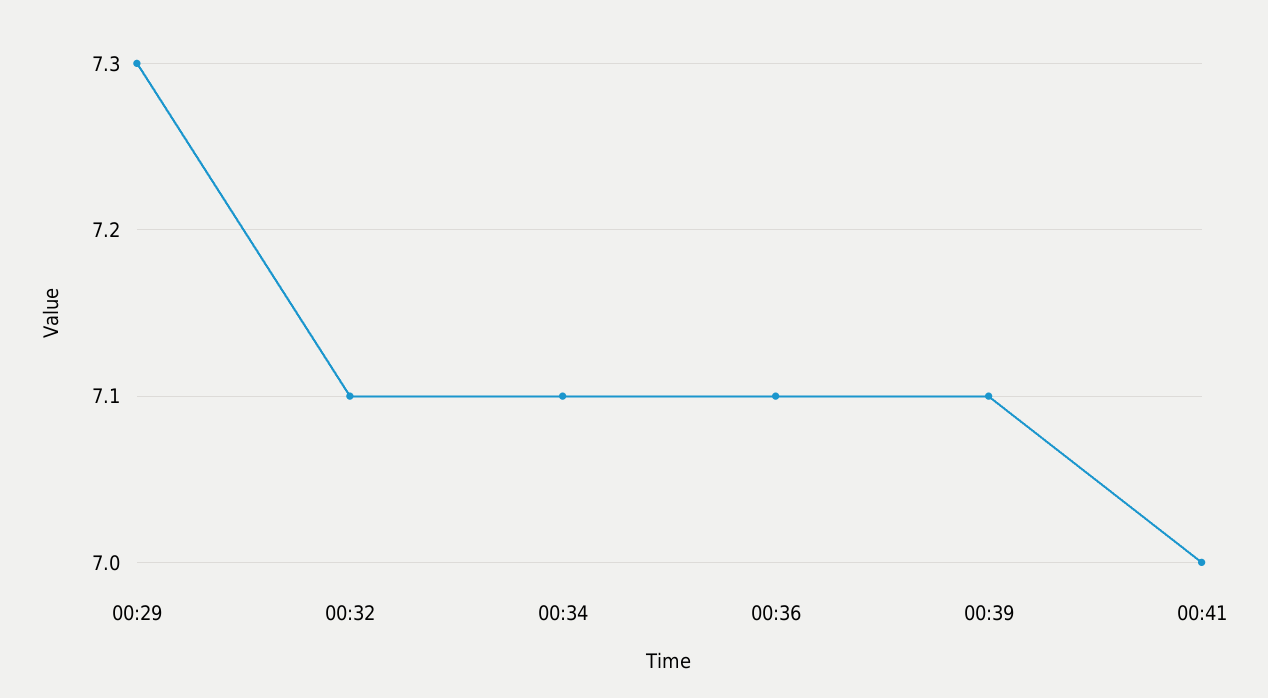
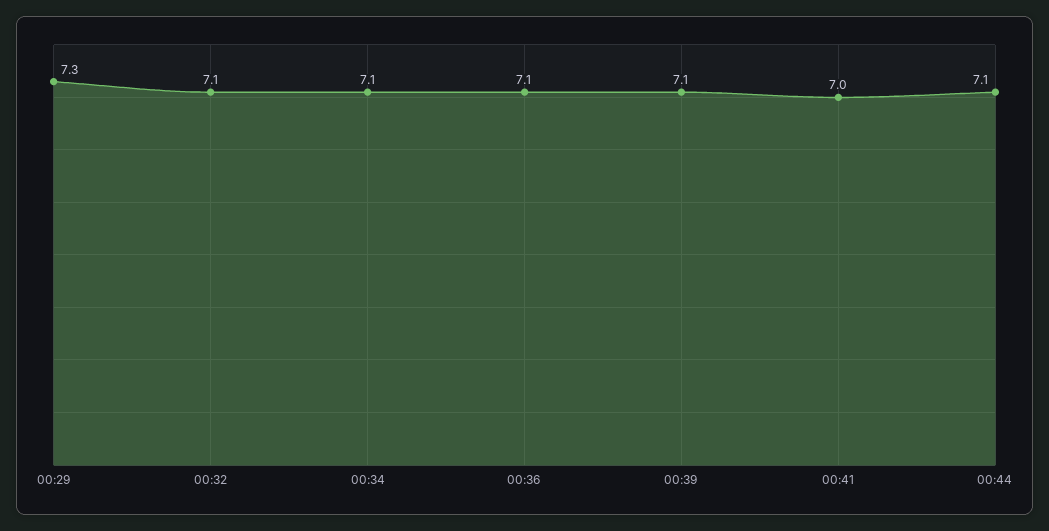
00:44: none -> 7.1

